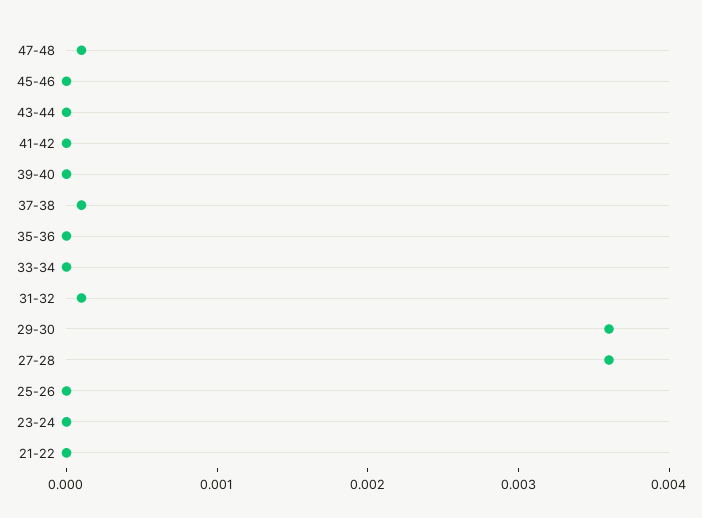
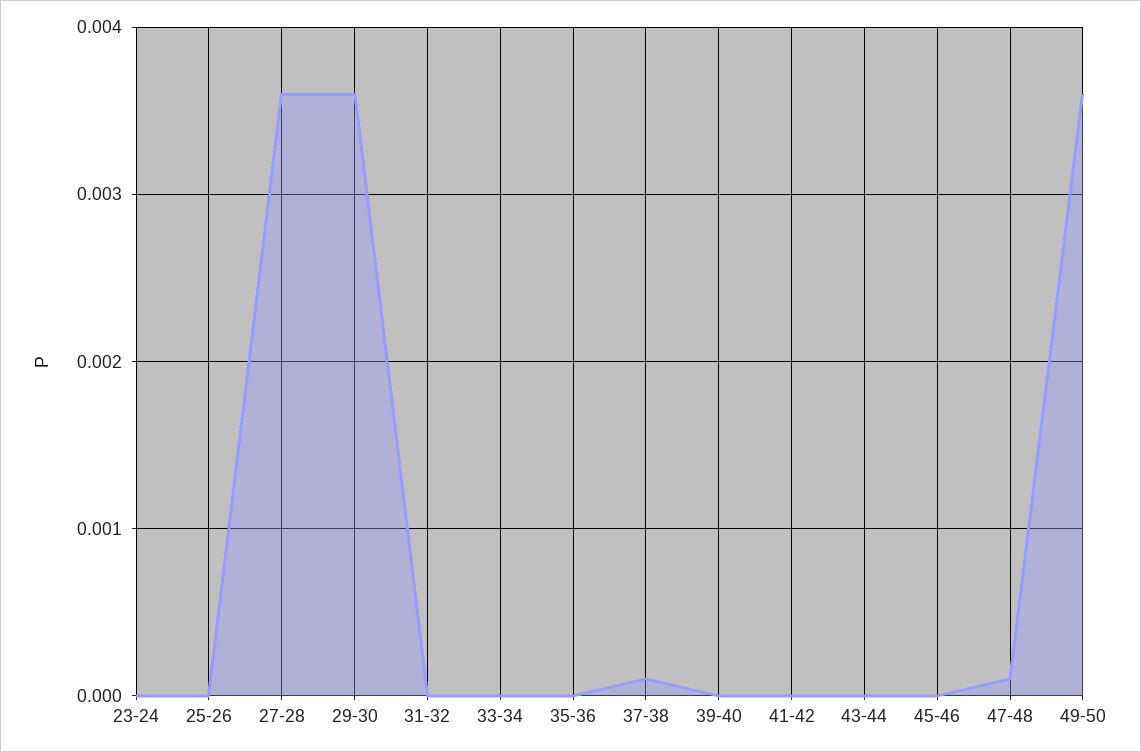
31-32: 0.0001 -> 0
21-22: 0 -> none
49-50: none -> 0.0036

